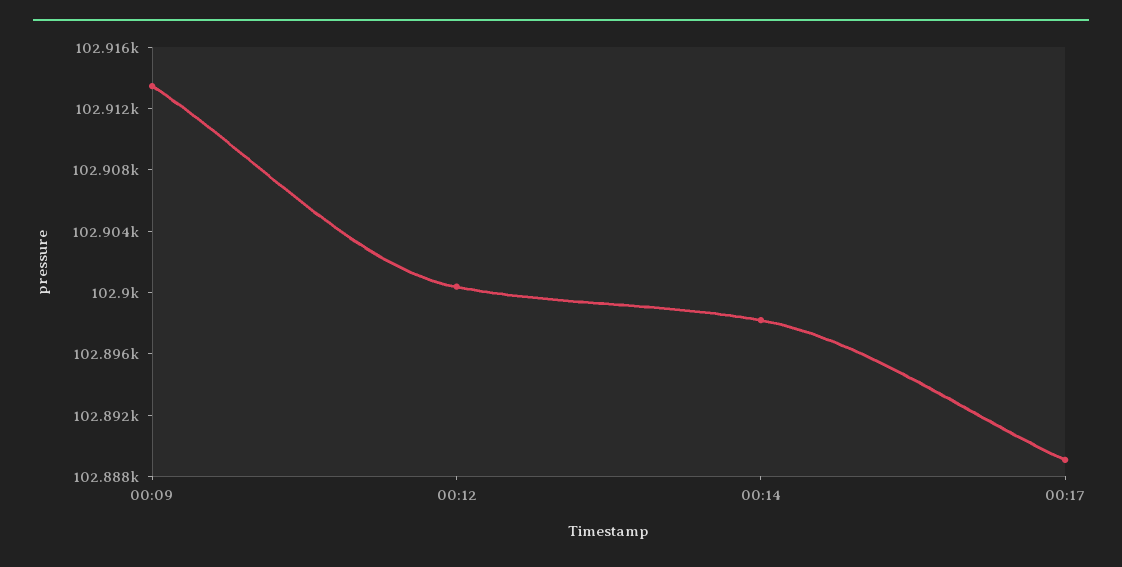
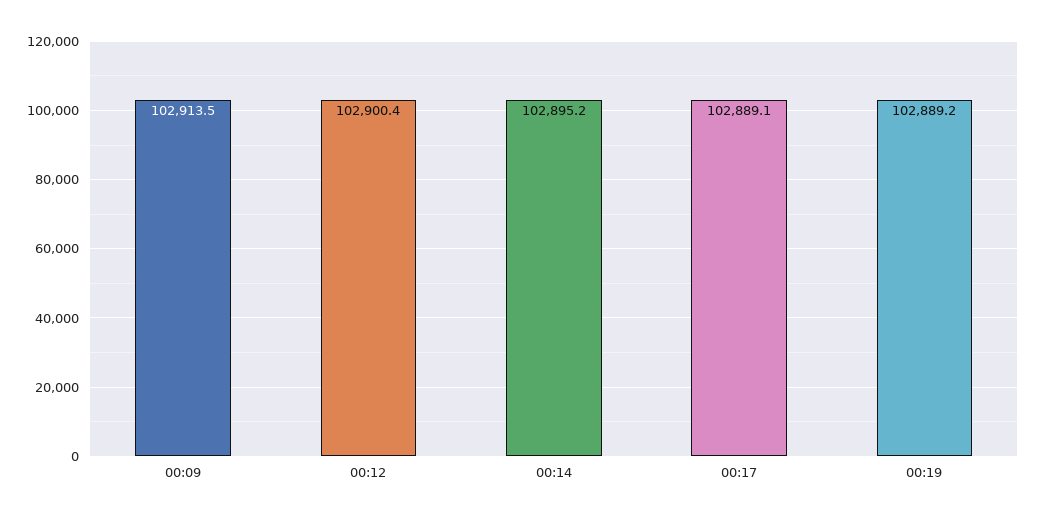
00:14: 102898 -> 102895.2
00:19: none -> 102889.2

